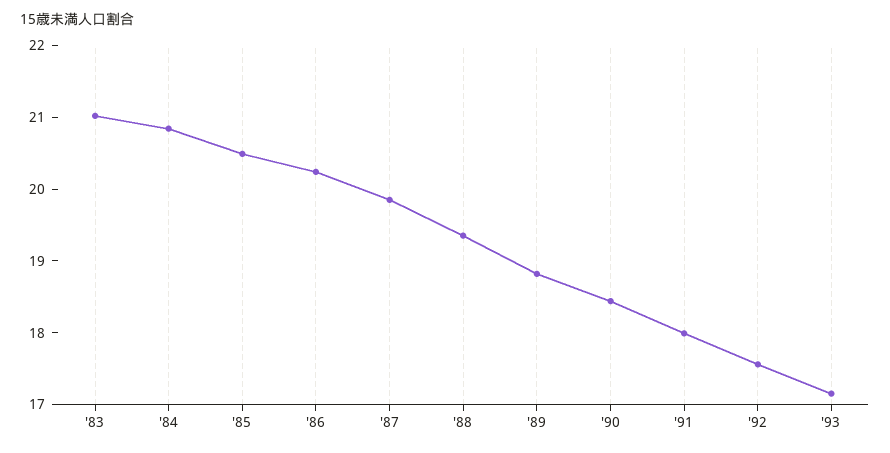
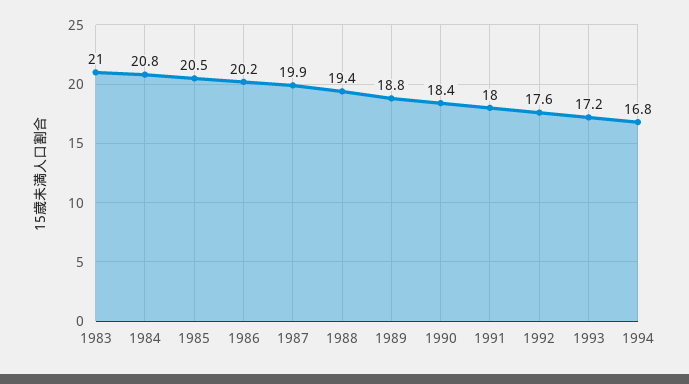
1994: none -> 16.8

